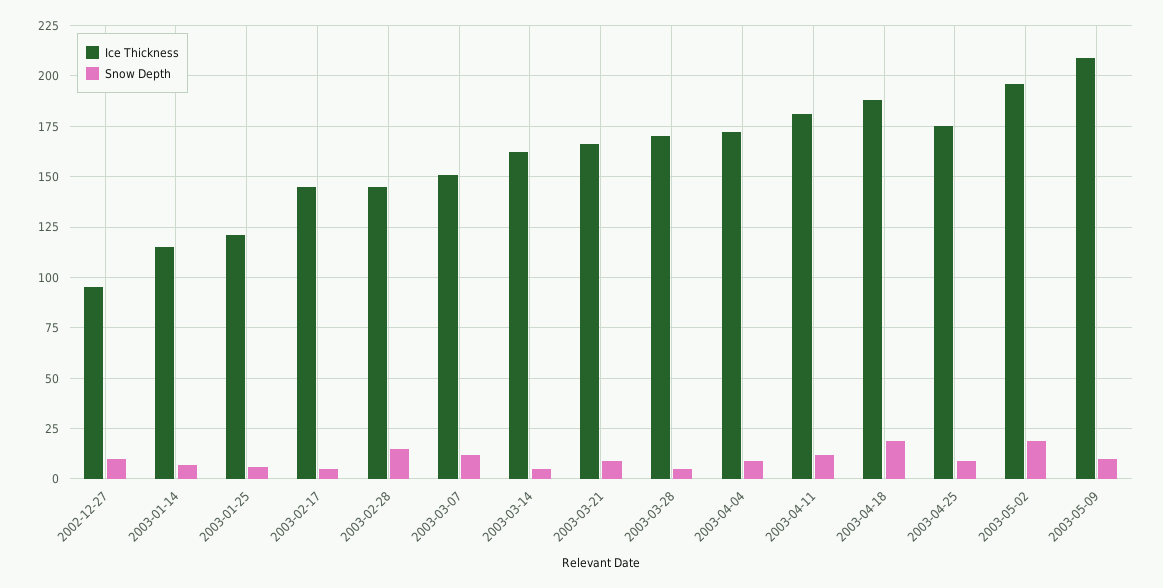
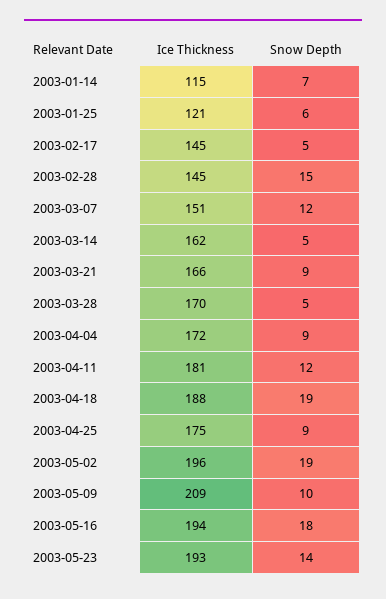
Ice Thickness, 2002-12-27: 95 -> none
Snow Depth, 2002-12-27: 10 -> none
Ice Thickness, 2003-05-16: none -> 194
Snow Depth, 2003-05-16: none -> 18
Ice Thickness, 2003-05-23: none -> 193
Snow Depth, 2003-05-23: none -> 14

